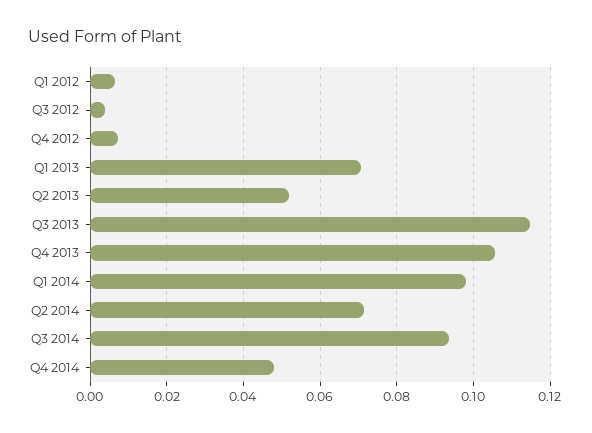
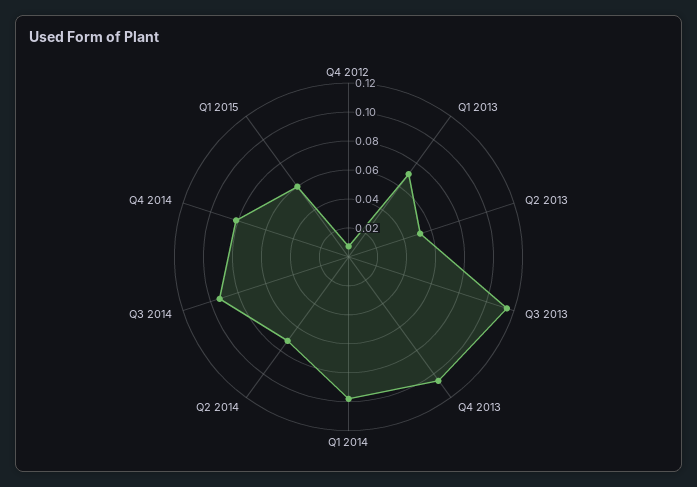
Q1 2012: 0.006 -> none
Q3 2012: 0.004 -> none
Q4 2014: 0.048 -> 0.08
Q1 2015: none -> 0.06

